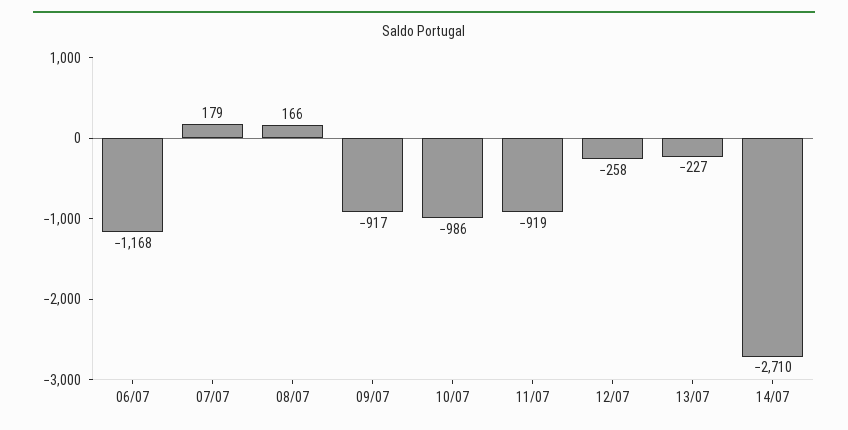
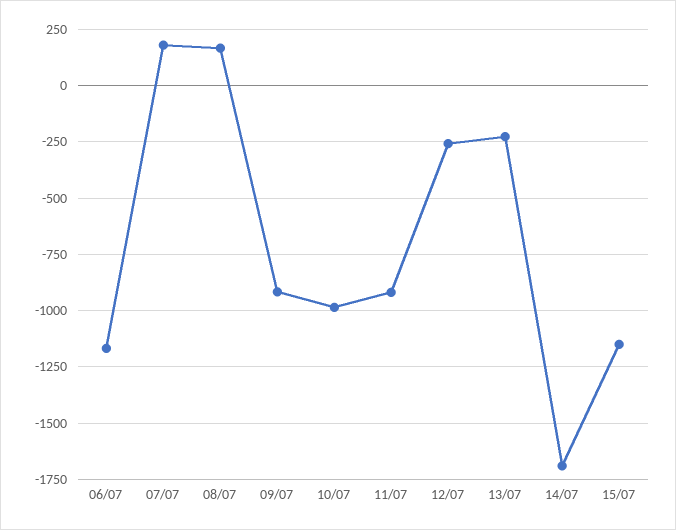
14/07: -2710 -> -1700
15/07: none -> -1150

